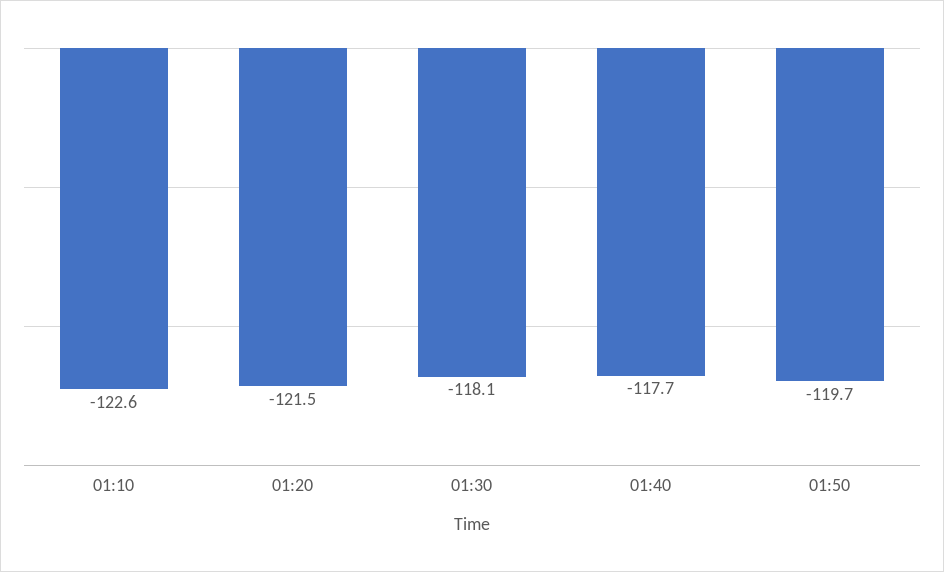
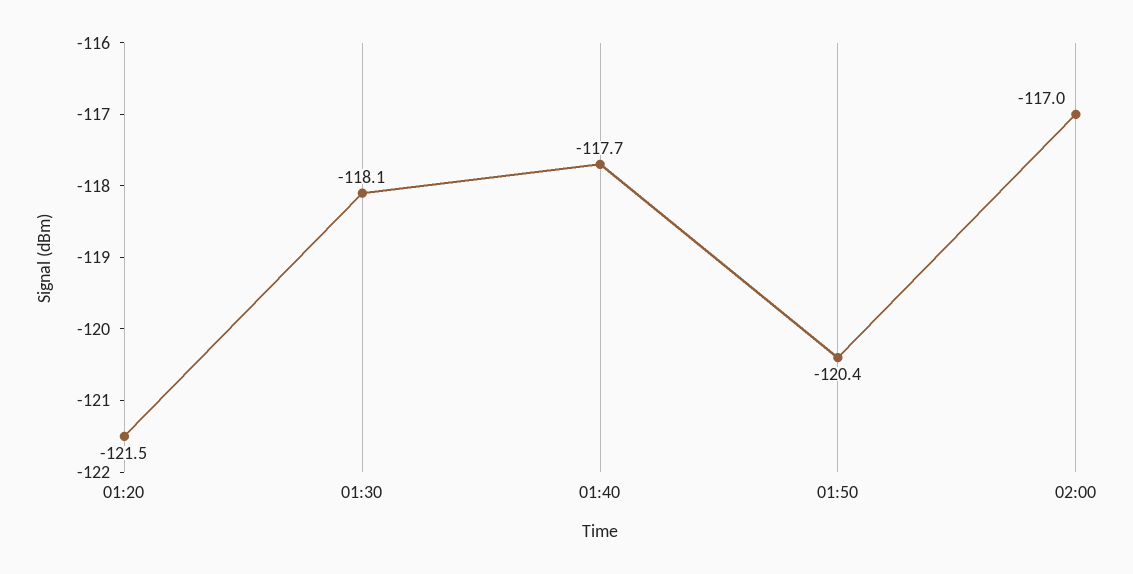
01:10: -122.6 -> none
01:50: -119.7 -> -120.4
02:00: none -> -117

